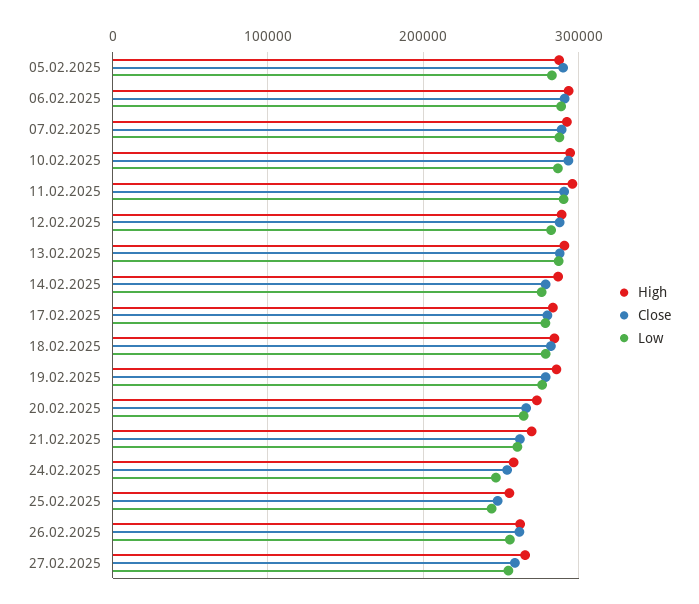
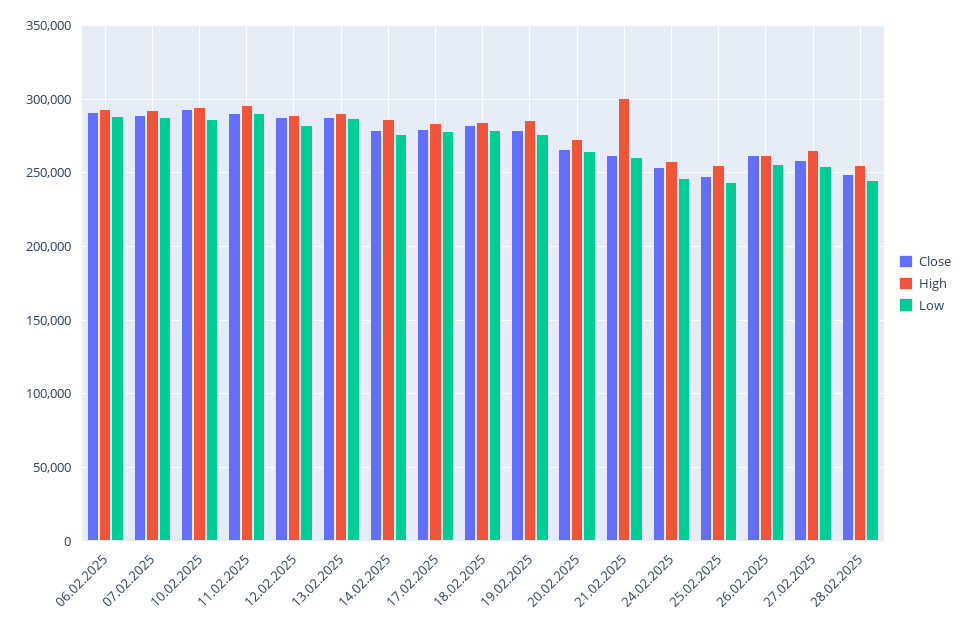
High, 05.02.2025: 290000 -> none
Close, 05.02.2025: 290000 -> none
Low, 05.02.2025: 280000 -> none
High, 21.02.2025: 270000 -> 300000
Close, 28.02.2025: none -> 250000
High, 28.02.2025: none -> 255000
Low, 28.02.2025: none -> 245000

